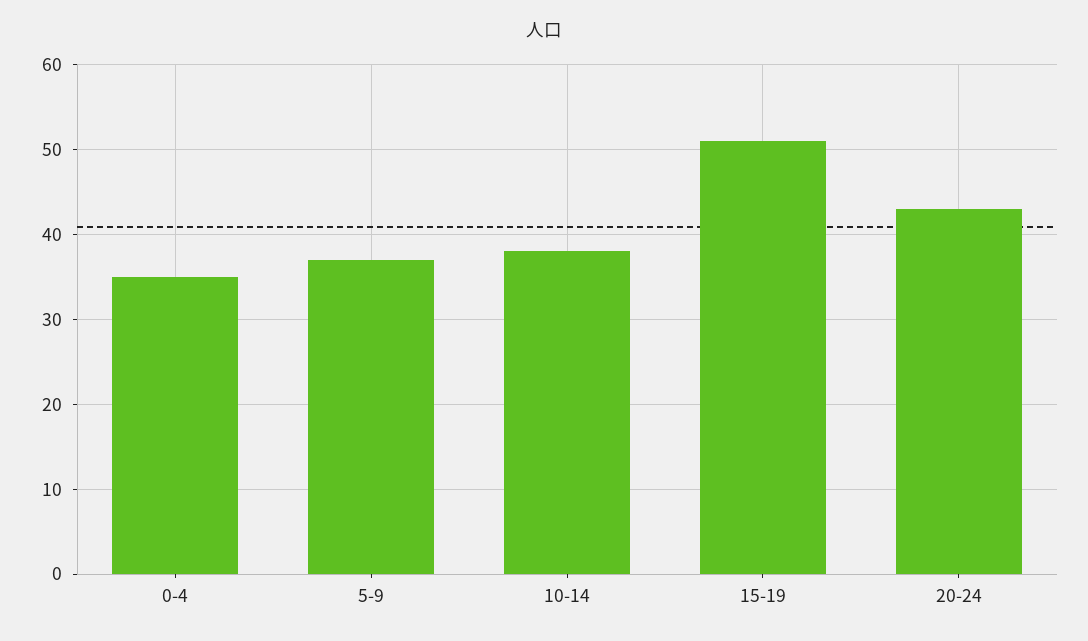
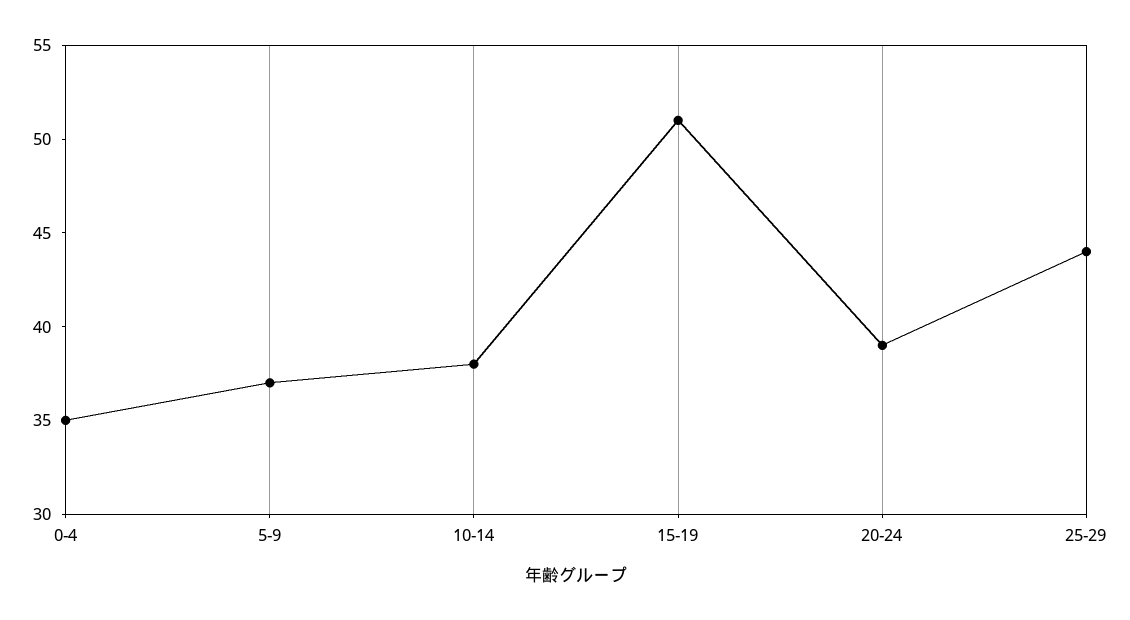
20-24: 43 -> 39
25-29: none -> 44

